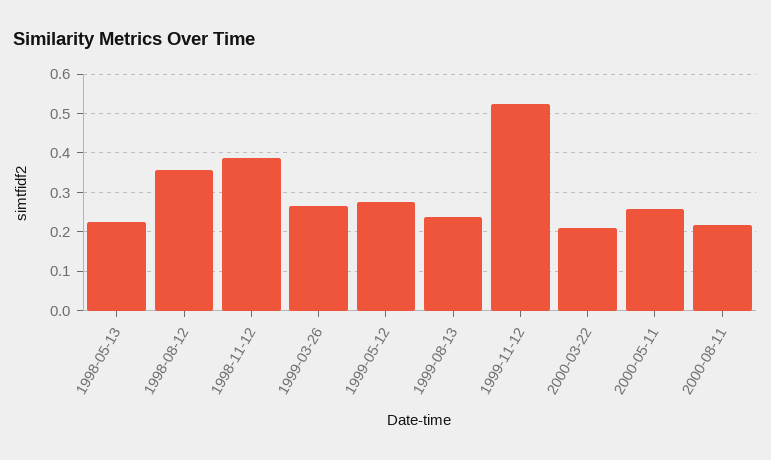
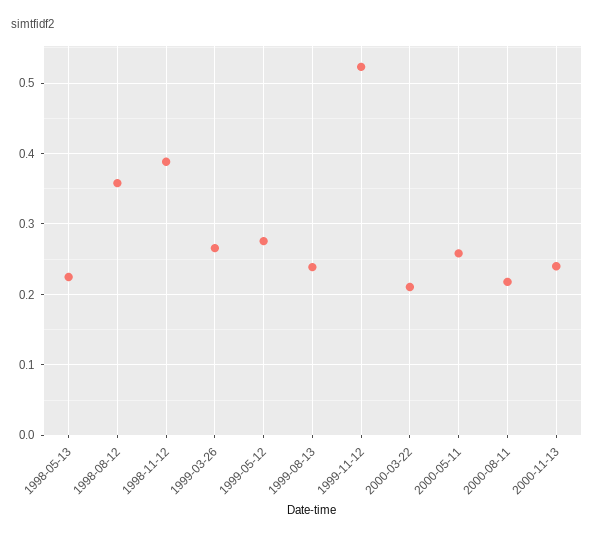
2000-11-13: none -> 0.24

